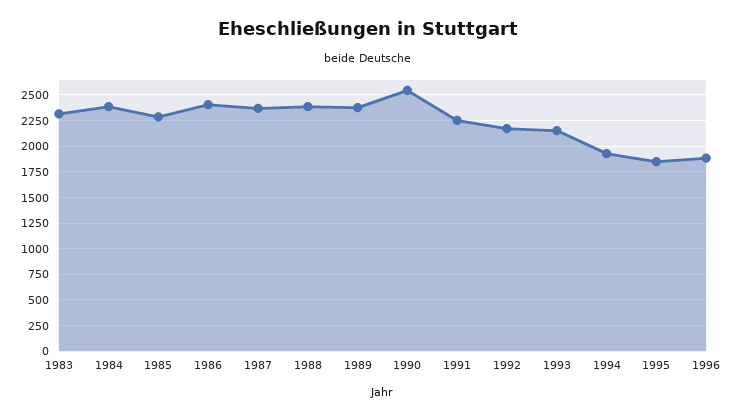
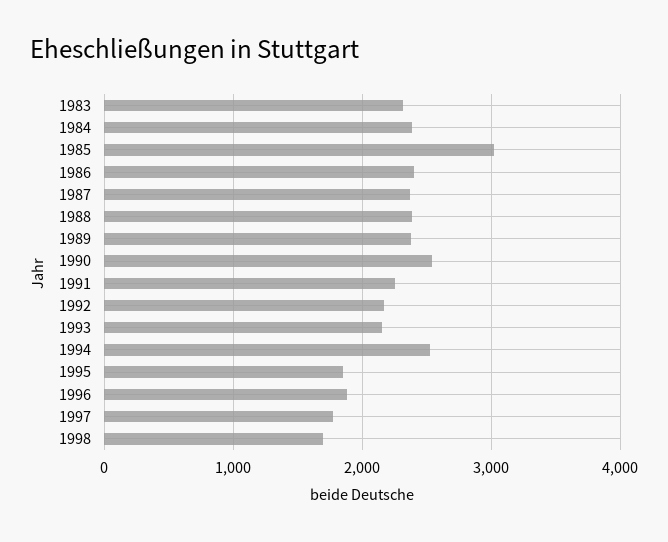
1985: 2250 -> 3000
1994: 2000 -> 2500
1997: none -> 1800
1998: none -> 1700

